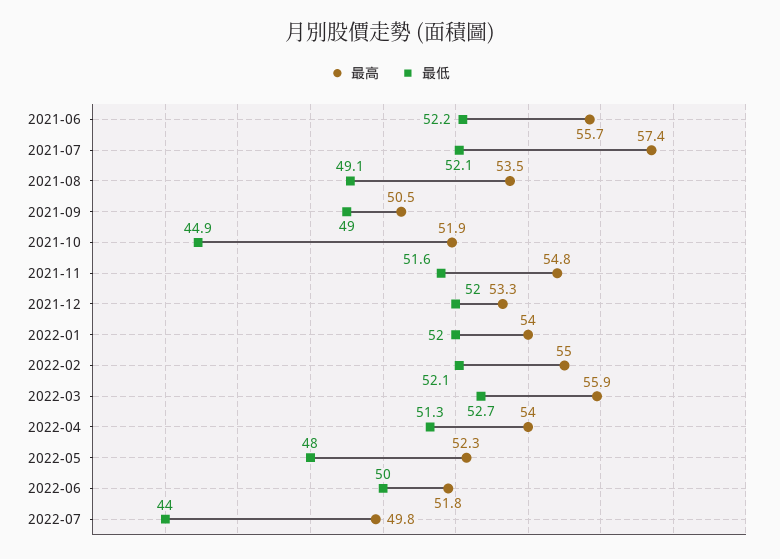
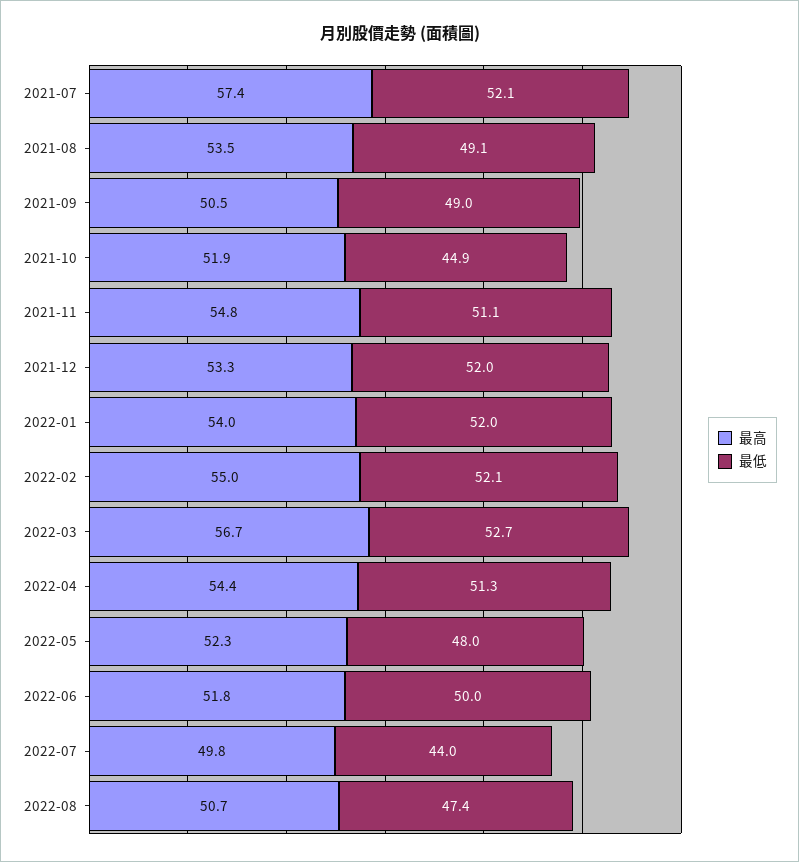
最高, 2021-06: 55.7 -> none
最低, 2021-06: 52.2 -> none
最低, 2021-11: 51.6 -> 51.1
最高, 2022-03: 55.9 -> 56.7
最高, 2022-04: 54 -> 54.4
最高, 2022-08: none -> 50.7
最低, 2022-08: none -> 47.4

